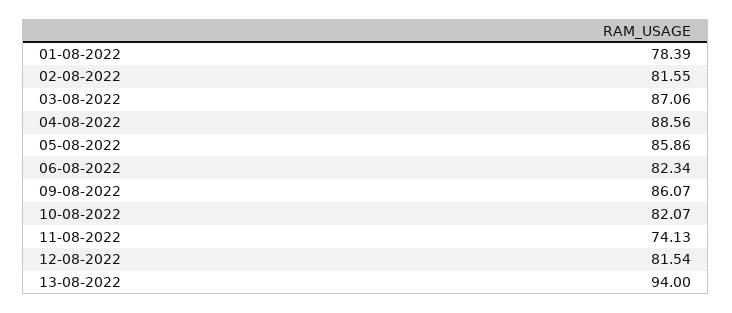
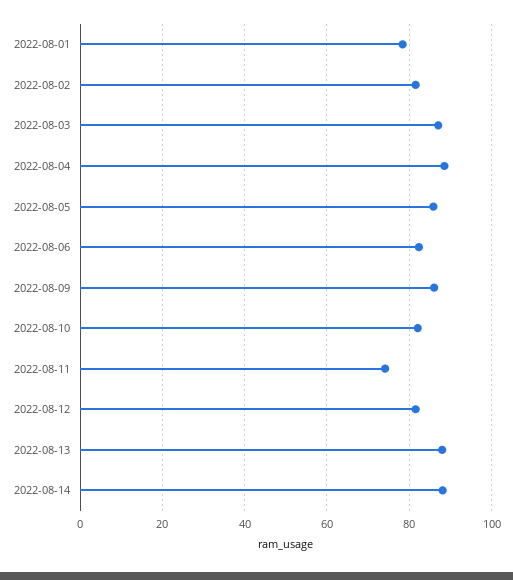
13-08-2022: 94 -> 88
2022-08-14: none -> 88

